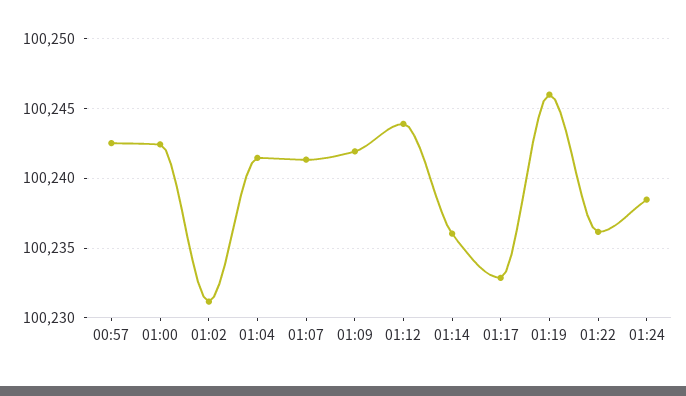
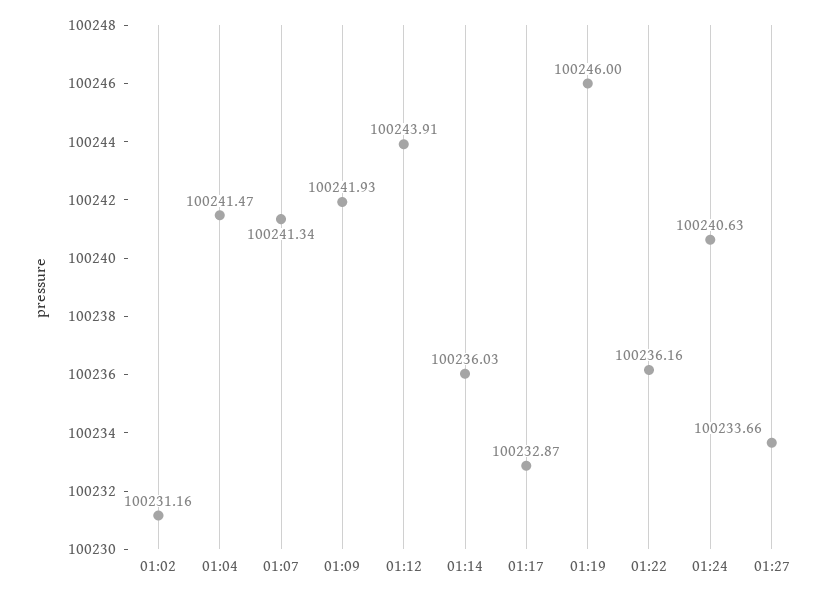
00:57: 100242.5 -> none
01:00: 100242.5 -> none
01:24: 100238.5 -> 100240.63
01:27: none -> 100233.66

